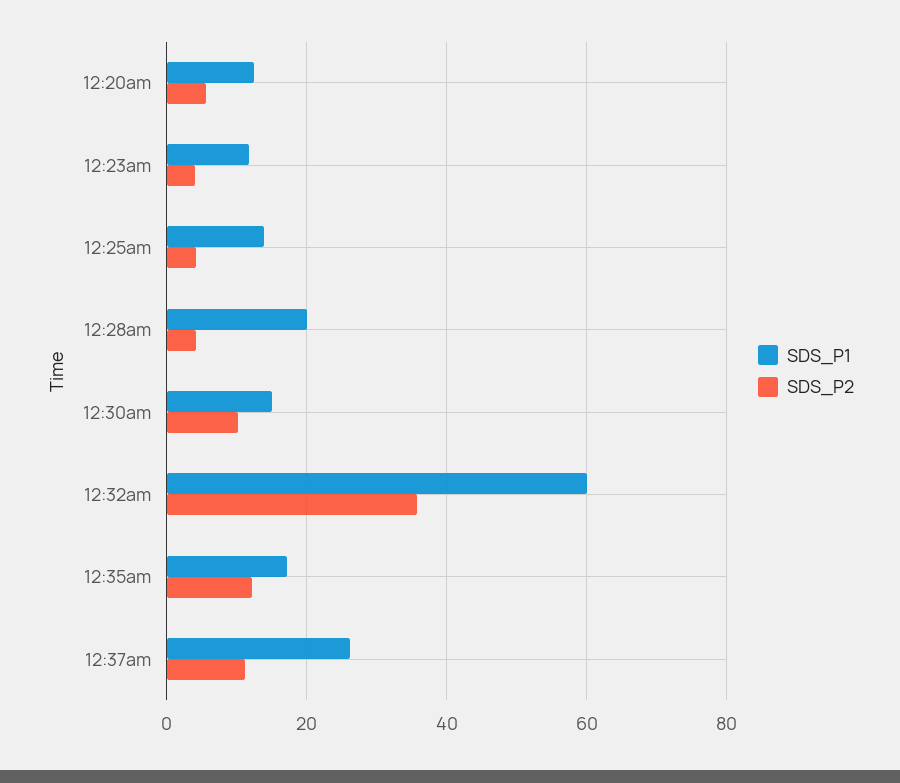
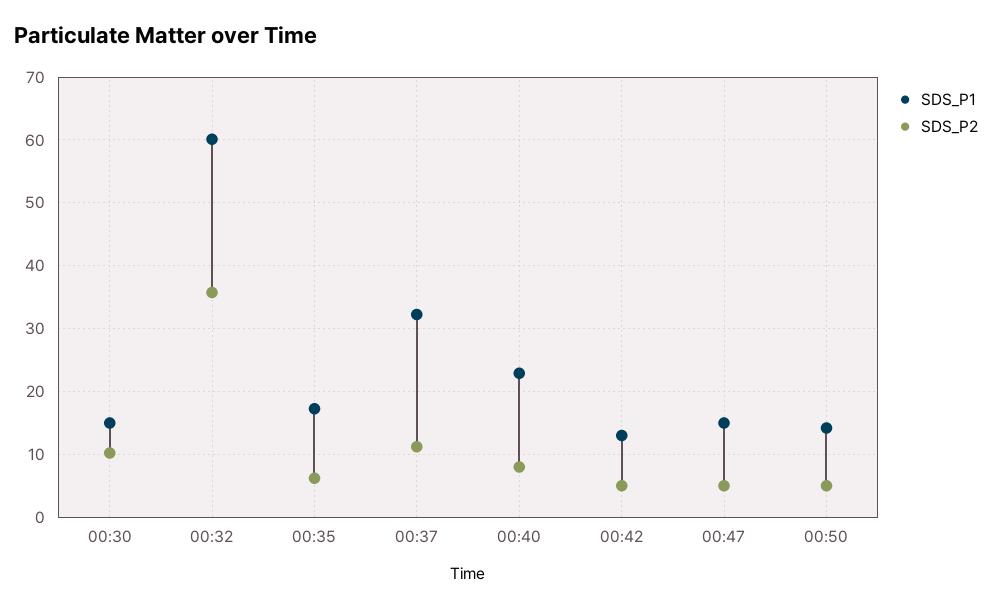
SDS_P1, 12:20am: 12 -> none
SDS_P2, 12:20am: 6 -> none
SDS_P1, 12:23am: 12 -> none
SDS_P2, 12:23am: 4 -> none
SDS_P1, 12:25am: 14 -> none
SDS_P2, 12:25am: 4 -> none
SDS_P1, 12:28am: 20 -> none
SDS_P2, 12:28am: 4 -> none
SDS_P2, 12:35am: 12 -> 6
SDS_P1, 12:37am: 26 -> 32
SDS_P1, 00:40: none -> 23
SDS_P2, 00:40: none -> 8
SDS_P1, 00:42: none -> 13
SDS_P2, 00:42: none -> 5
SDS_P1, 00:47: none -> 15
SDS_P2, 00:47: none -> 5
SDS_P1, 00:50: none -> 14
SDS_P2, 00:50: none -> 5

